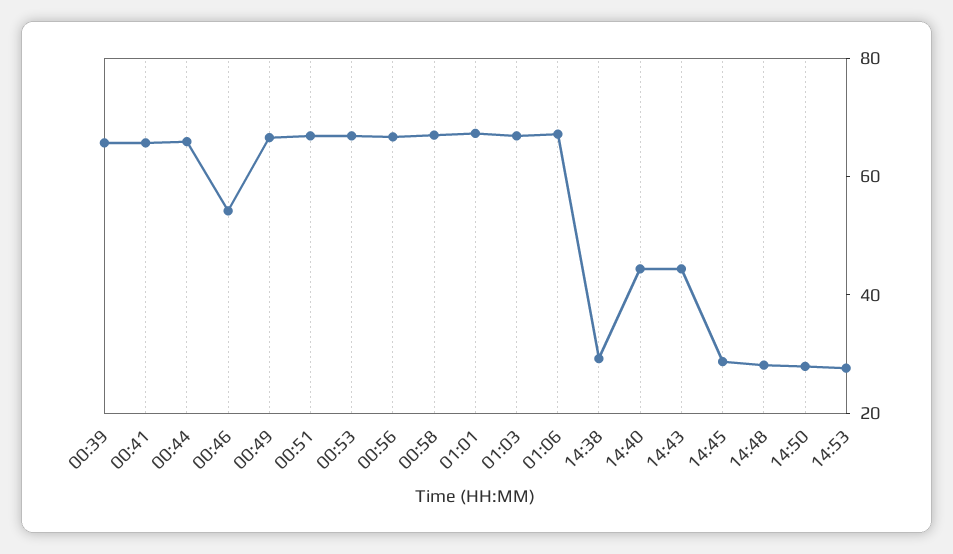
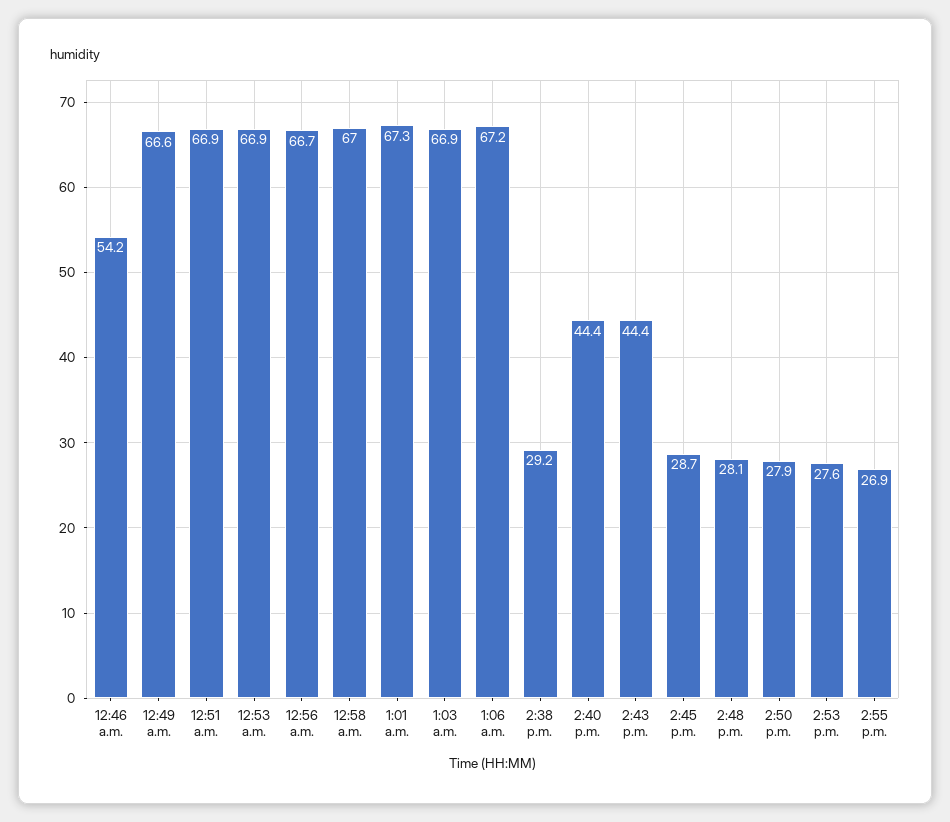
00:39: 65 -> none
00:41: 65 -> none
00:44: 65 -> none
2:55 p.m.: none -> 26.9

